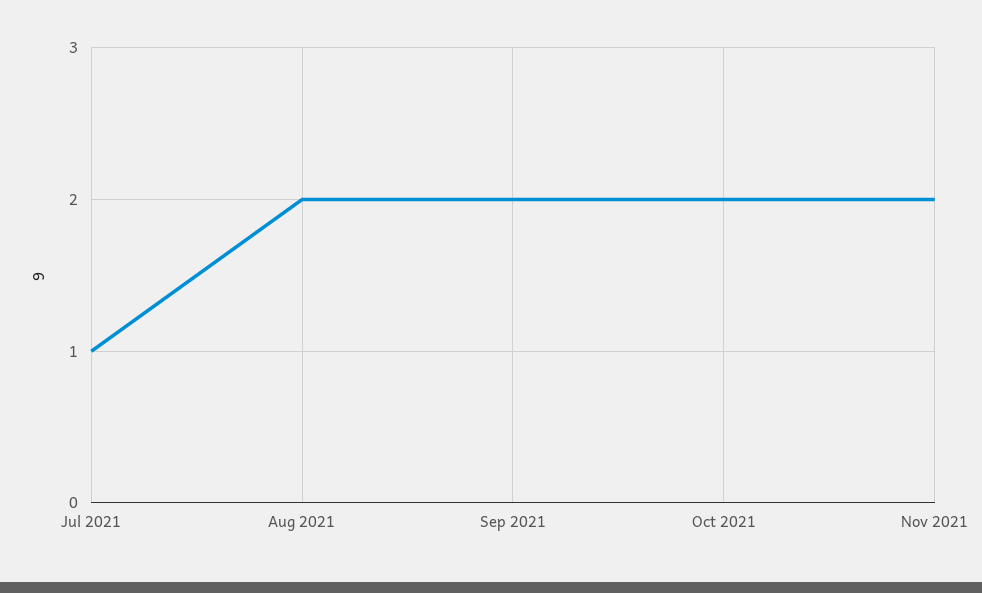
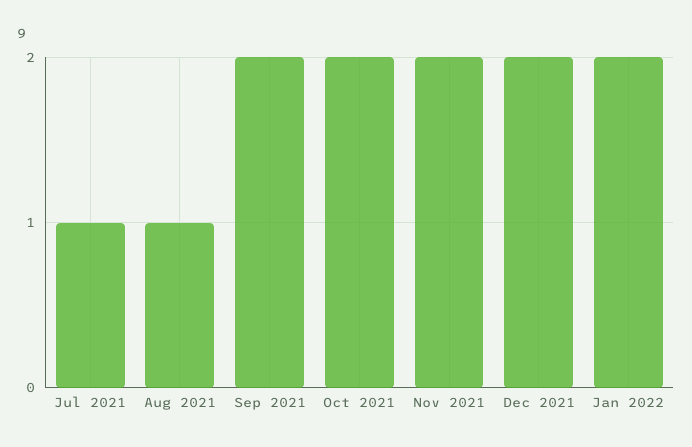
Aug 2021: 2 -> 1
Dec 2021: none -> 2
Jan 2022: none -> 2

